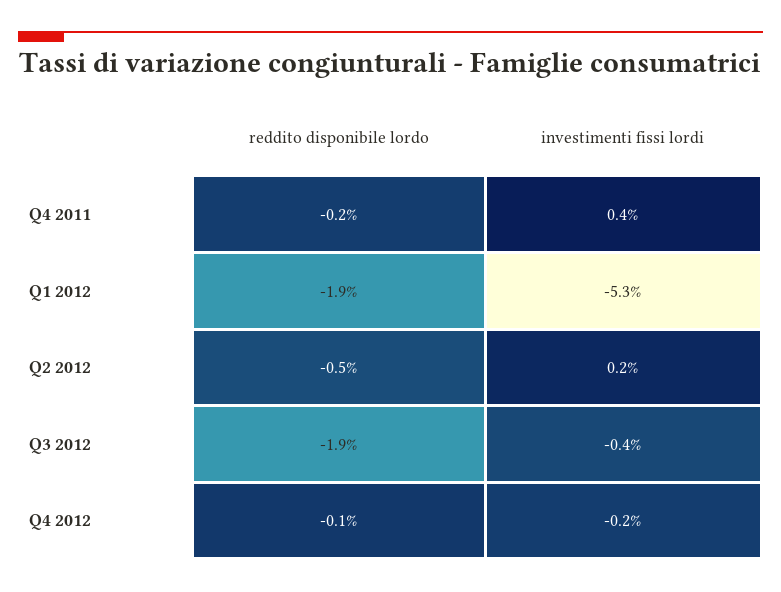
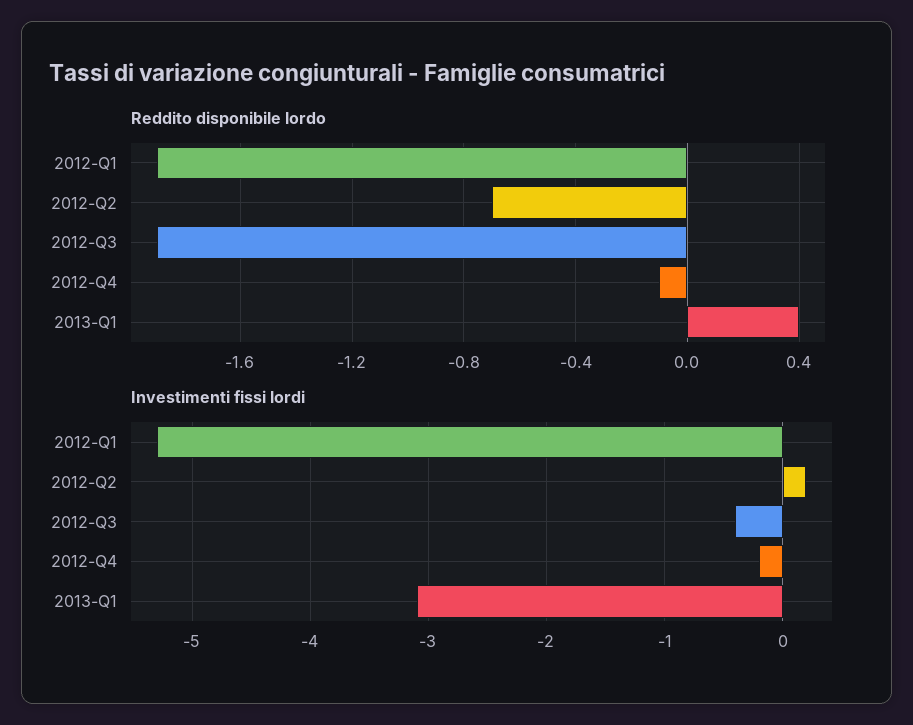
reddito disponibile lordo, Q4 2011: -0.2 -> none
investimenti fissi lordi, Q4 2011: 0.4 -> none
reddito disponibile lordo, Q2 2012: -0.5 -> -0.7
reddito disponibile lordo, 2013-Q1: none -> 0.4
investimenti fissi lordi, 2013-Q1: none -> -3.1

